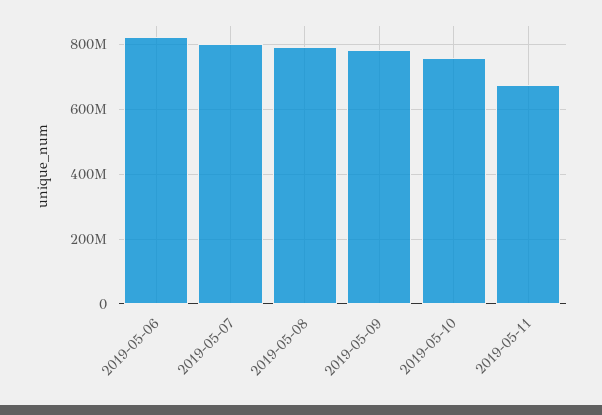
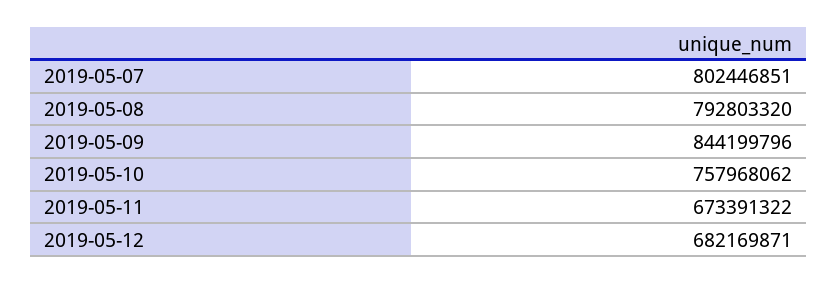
2019-05-06: 820000000 -> none
2019-05-09: 780000000 -> 844199796
2019-05-12: none -> 682169871

